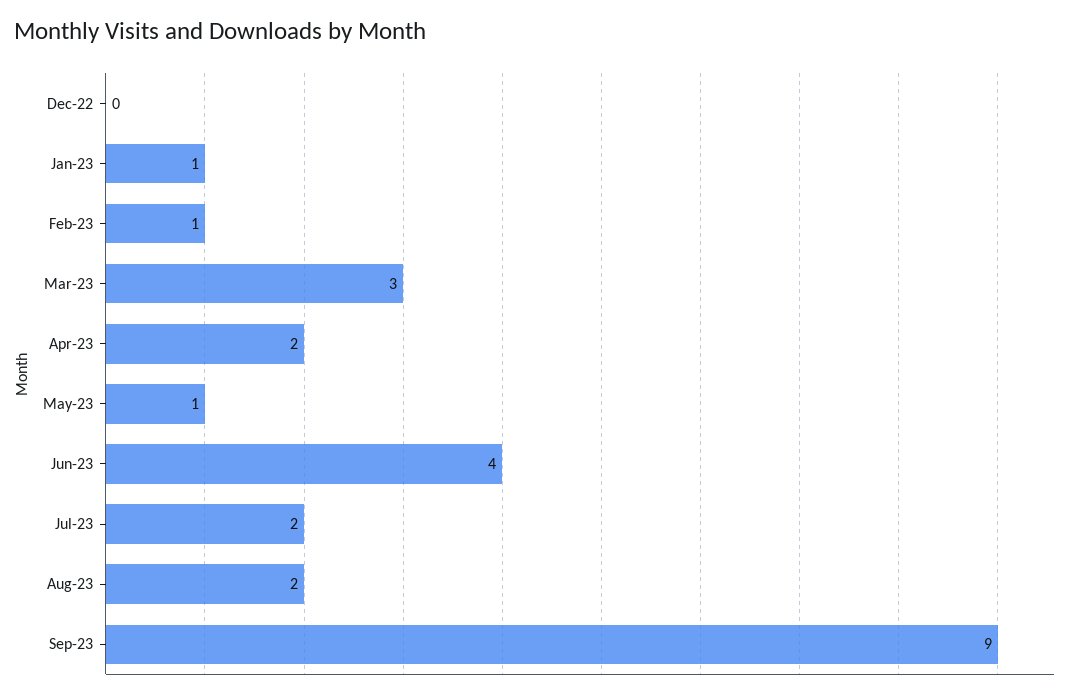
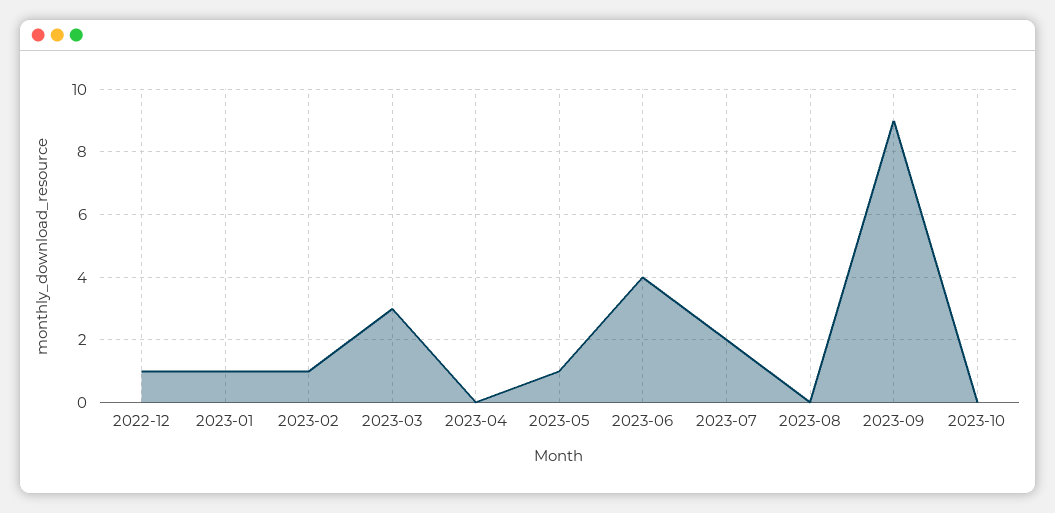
Dec-22: 0 -> 1
Apr-23: 2 -> 0
Aug-23: 2 -> 0
2023-10: none -> 0

